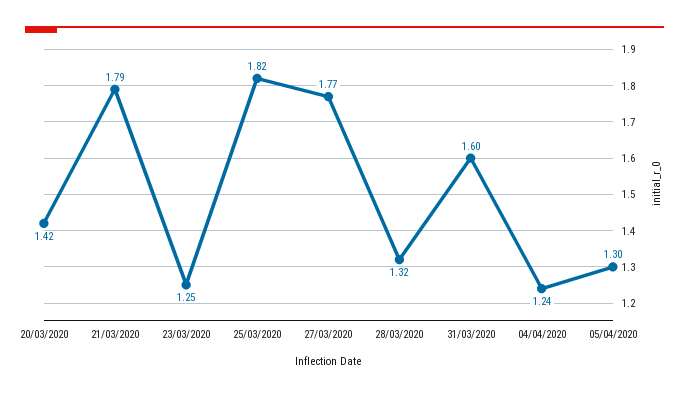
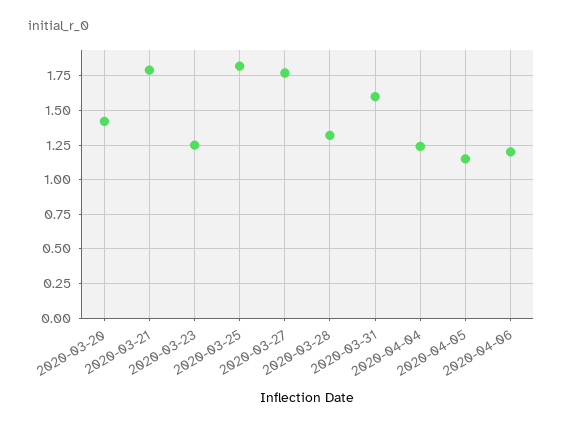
05/04/2020: 1.3 -> 1.15
2020-04-06: none -> 1.2

